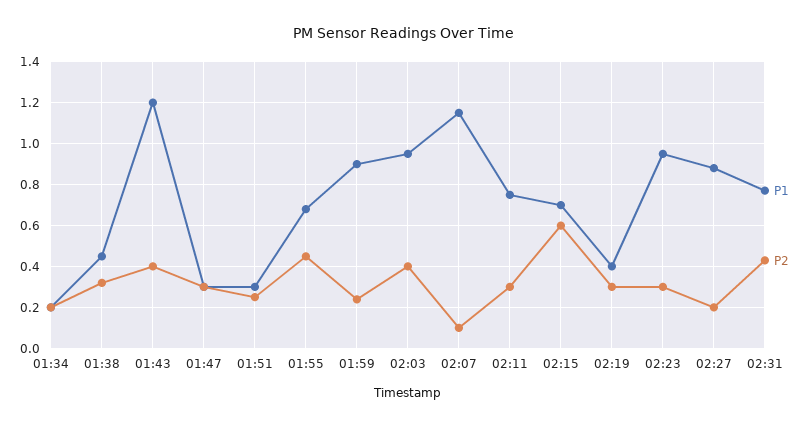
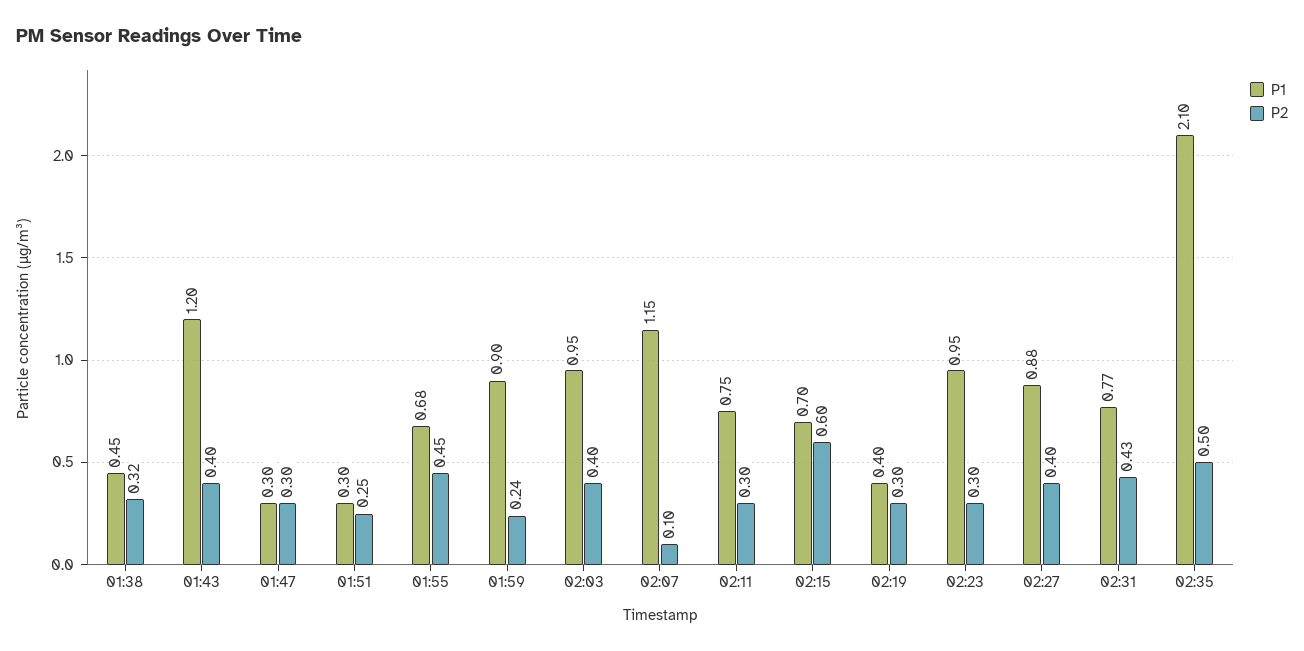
P1, 01:34: 0.2 -> none
P2, 01:34: 0.2 -> none
P2, 02:27: 0.2 -> 0.4
P1, 02:35: none -> 2.1
P2, 02:35: none -> 0.5

